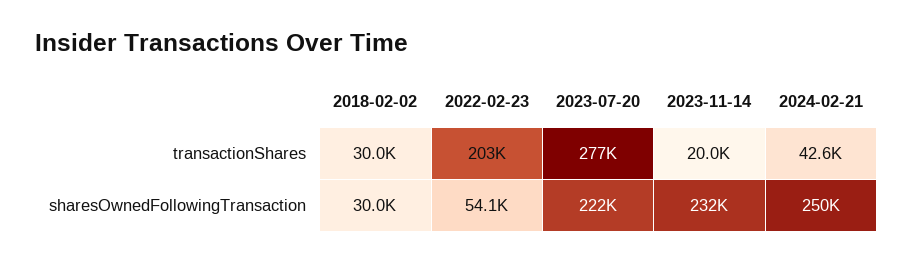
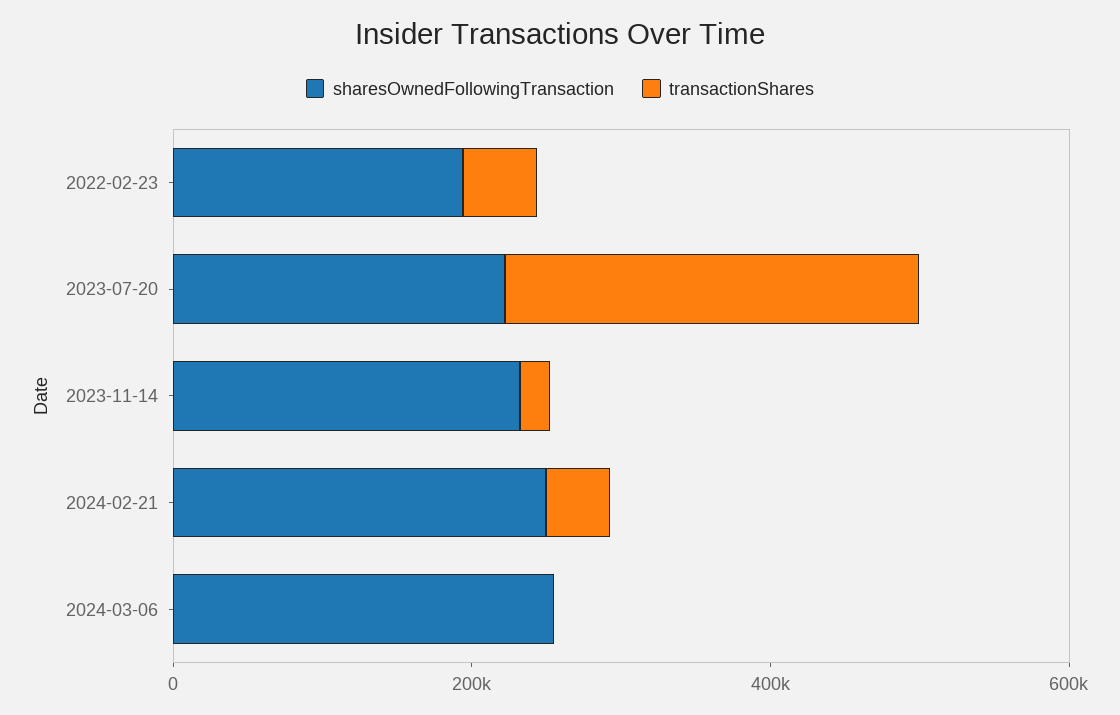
transactionShares, 2018-02-02: 30000 -> none
transactionShares, 2022-02-23: 203000 -> 50000
sharesOwnedFollowingTransaction, 2018-02-02: 30000 -> none
sharesOwnedFollowingTransaction, 2022-02-23: 54100 -> 200000
sharesOwnedFollowingTransaction, 2024-03-06: none -> 250000
transactionShares, 2024-03-06: none -> 0

